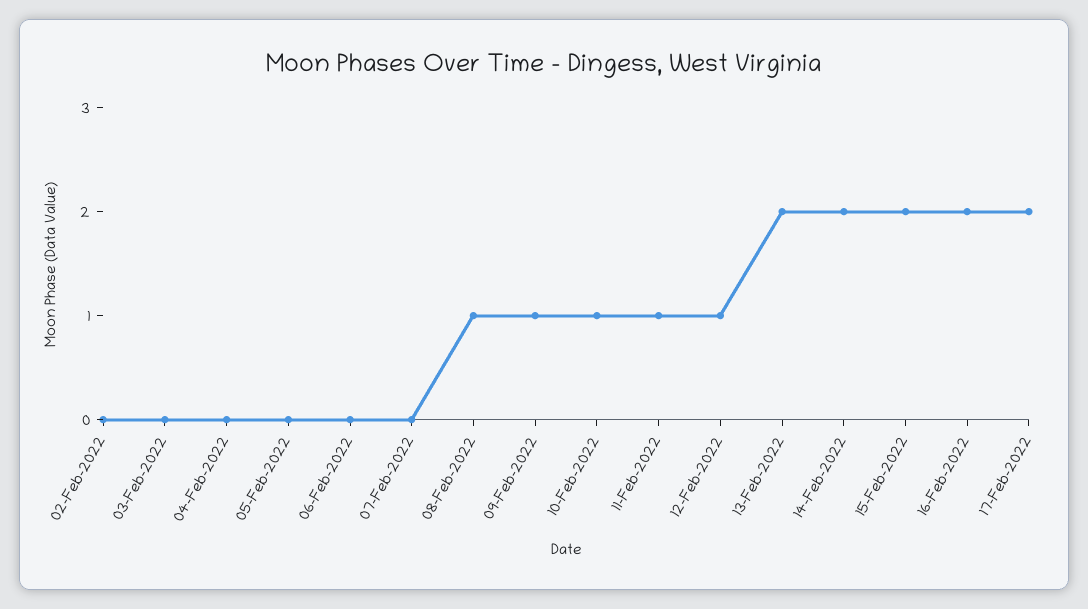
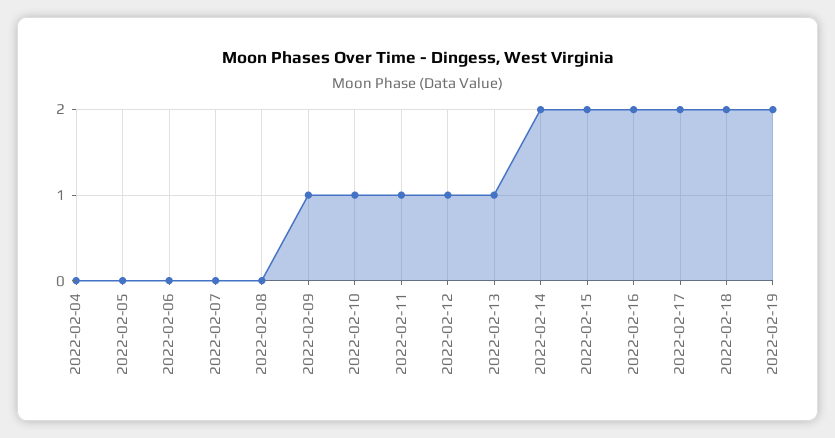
02-Feb-2022: 0 -> none
03-Feb-2022: 0 -> none
08-Feb-2022: 1 -> 0
13-Feb-2022: 2 -> 1
2022-02-18: none -> 2
2022-02-19: none -> 2

